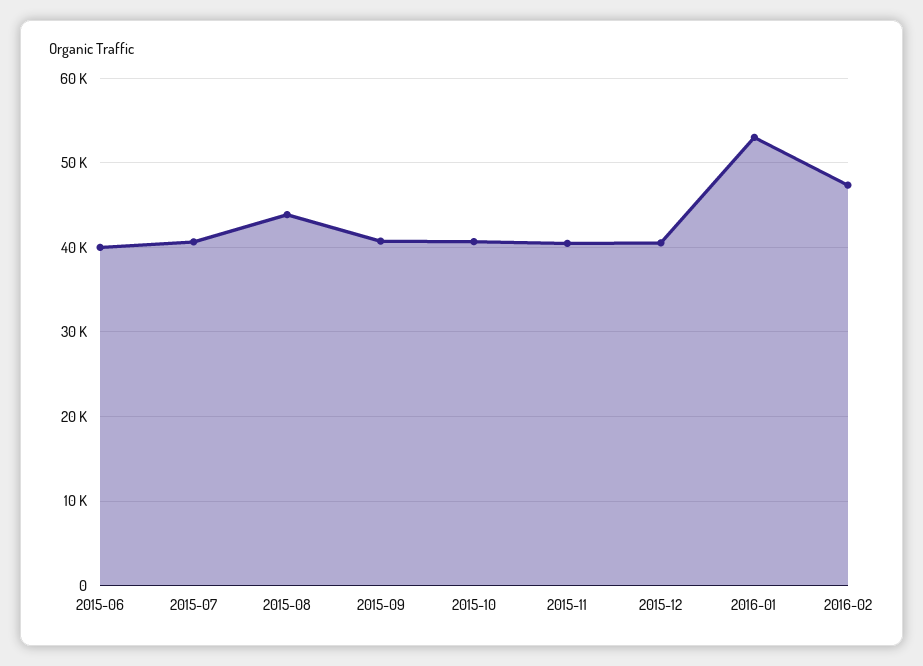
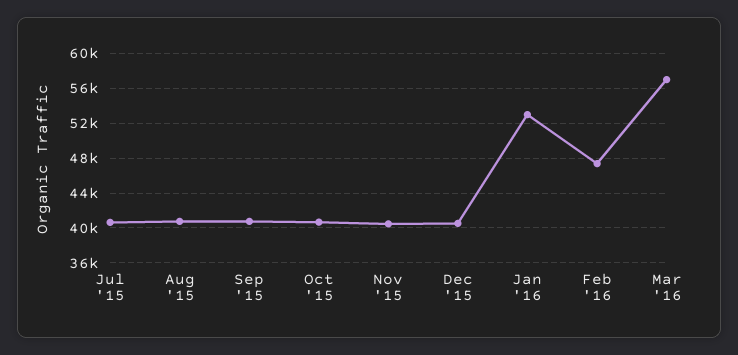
2015-06: 40000 -> none
2015-08: 44000 -> 41000
Mar '16: none -> 57000

